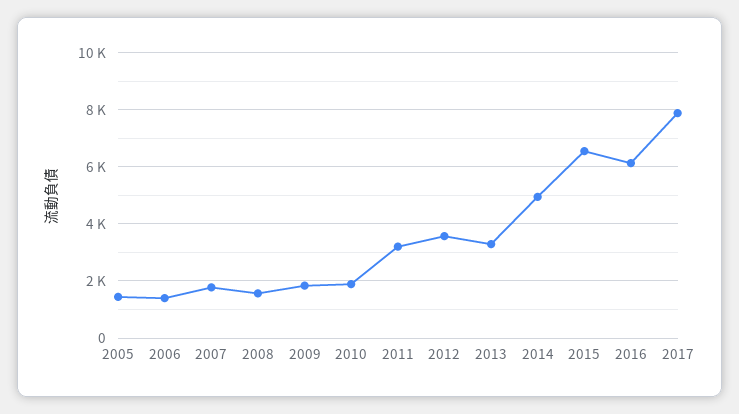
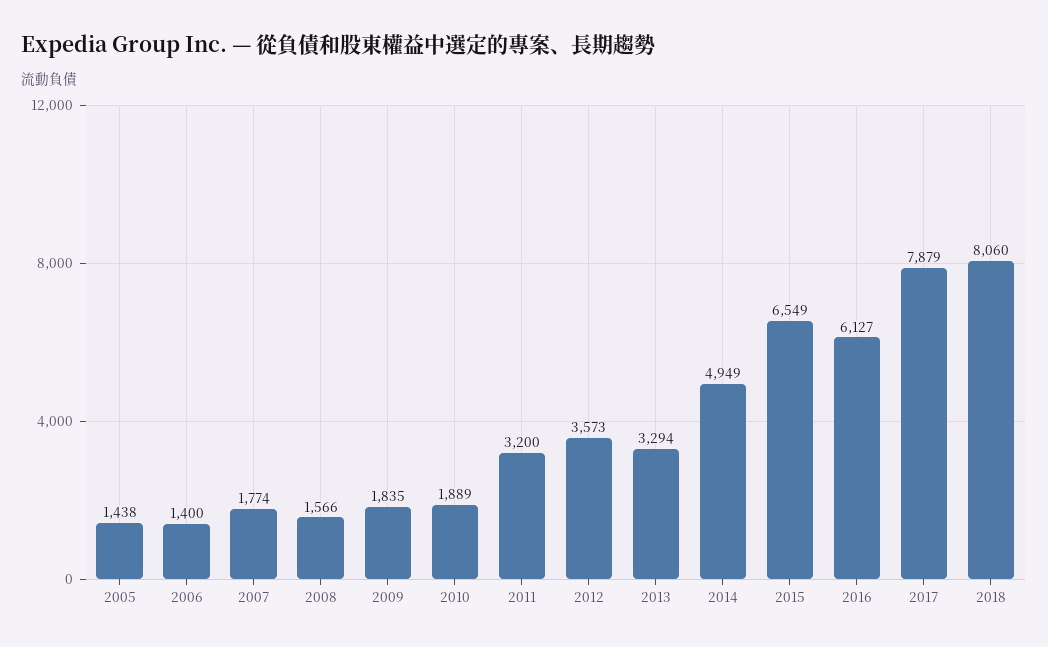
2018: none -> 8060

